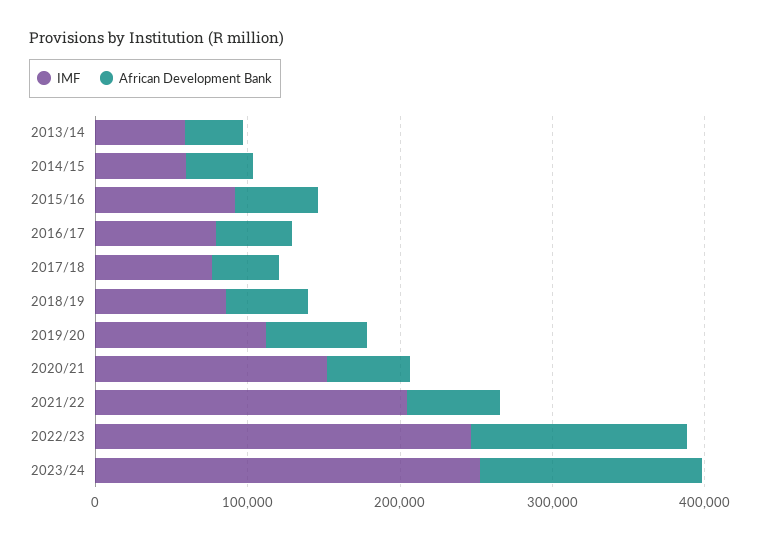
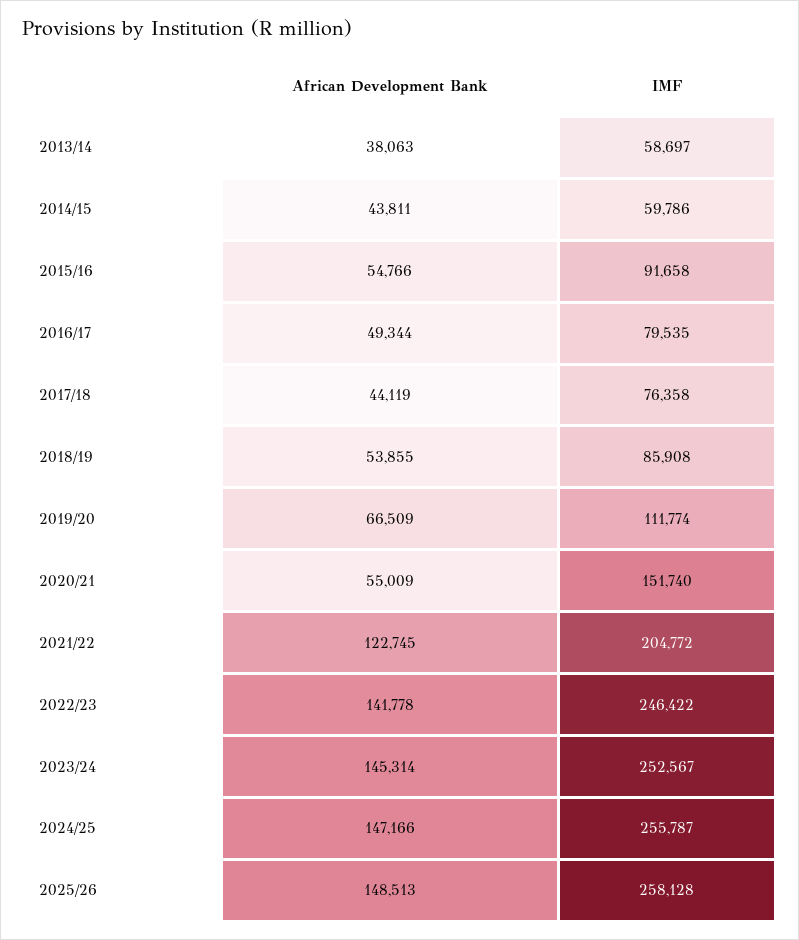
African Development Bank, 2021/22: 60000 -> 122745
African Development Bank, 2024/25: none -> 147166
IMF, 2024/25: none -> 255787
African Development Bank, 2025/26: none -> 148513
IMF, 2025/26: none -> 258128

